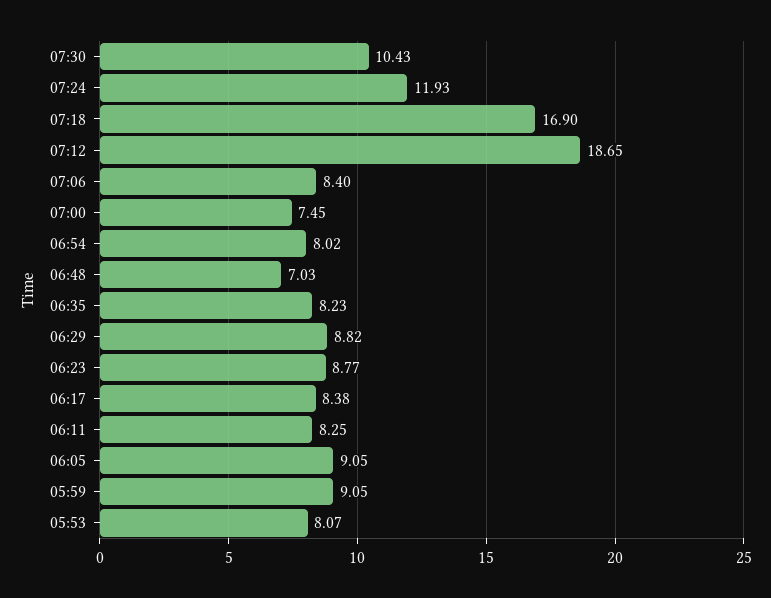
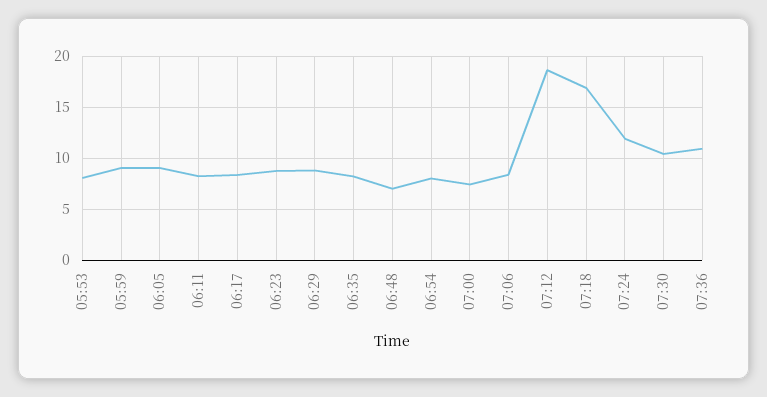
07:36: none -> 11

